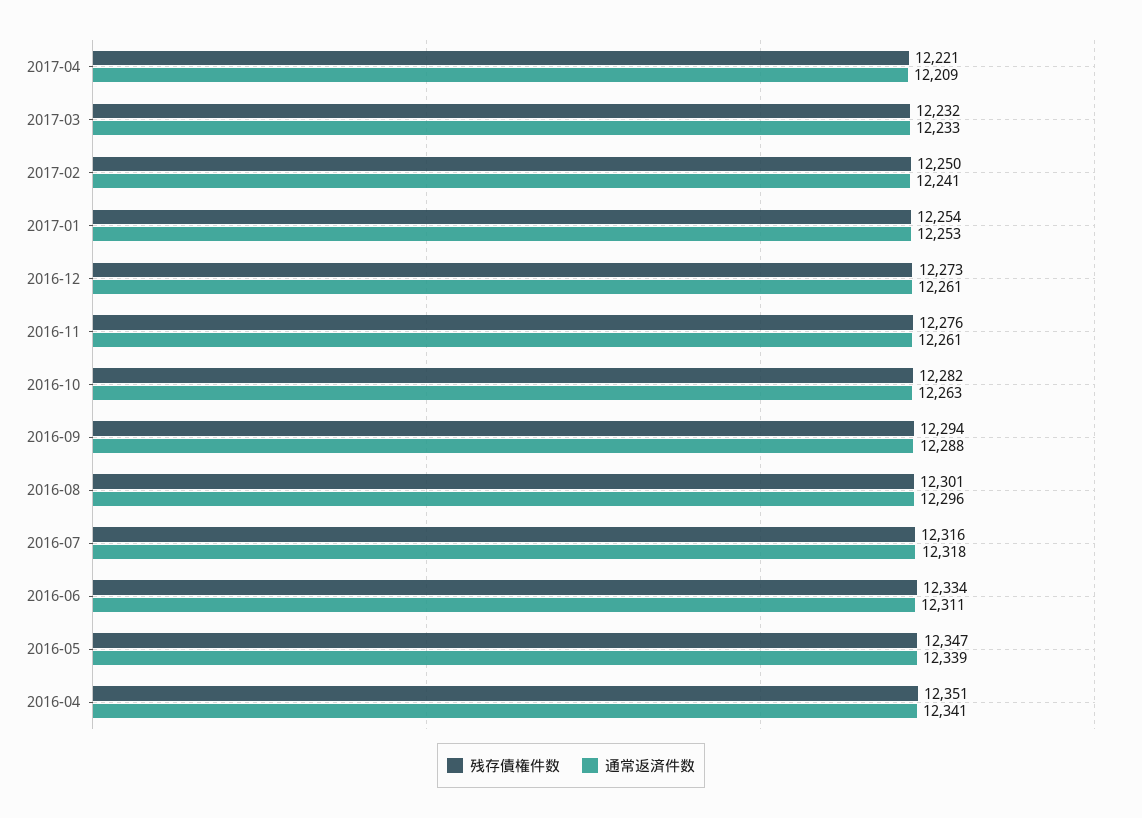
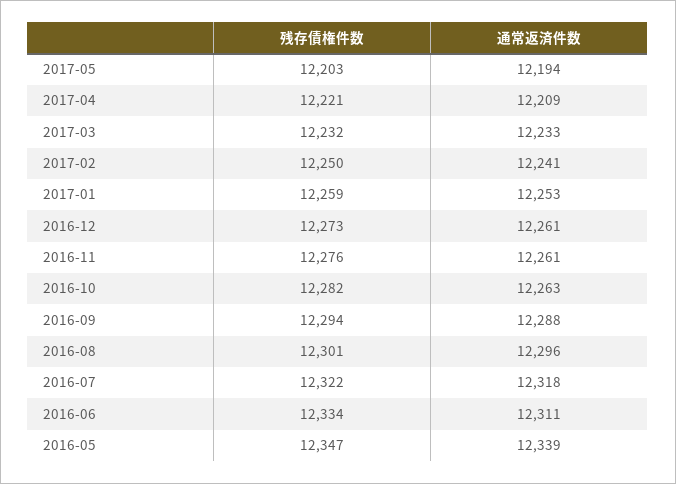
残存債権件数, 2017-01: 12254 -> 12259
残存債権件数, 2016-07: 12316 -> 12322
残存債権件数, 2016-04: 12351 -> none
通常返済件数, 2016-04: 12341 -> none
残存債権件数, 2017-05: none -> 12203
通常返済件数, 2017-05: none -> 12194

